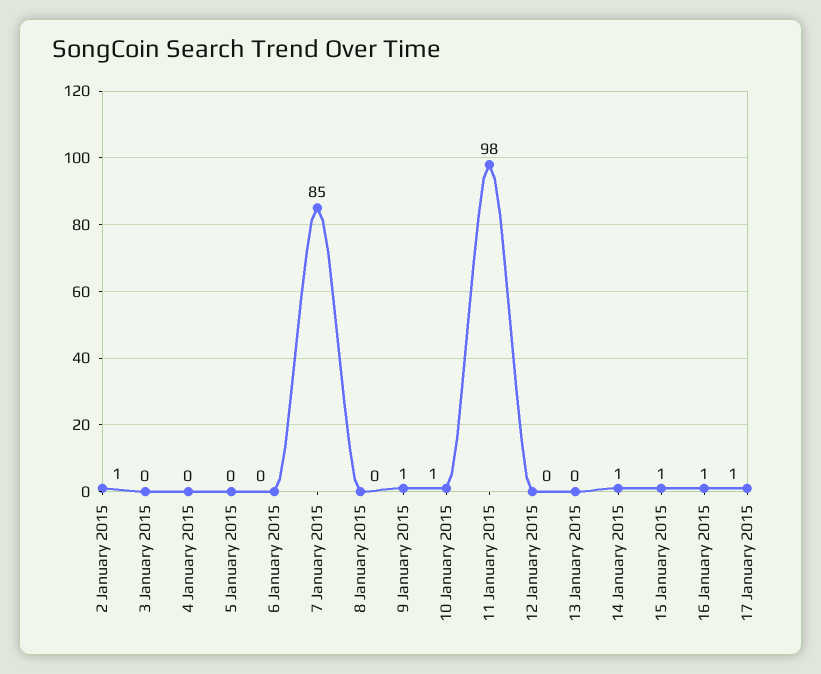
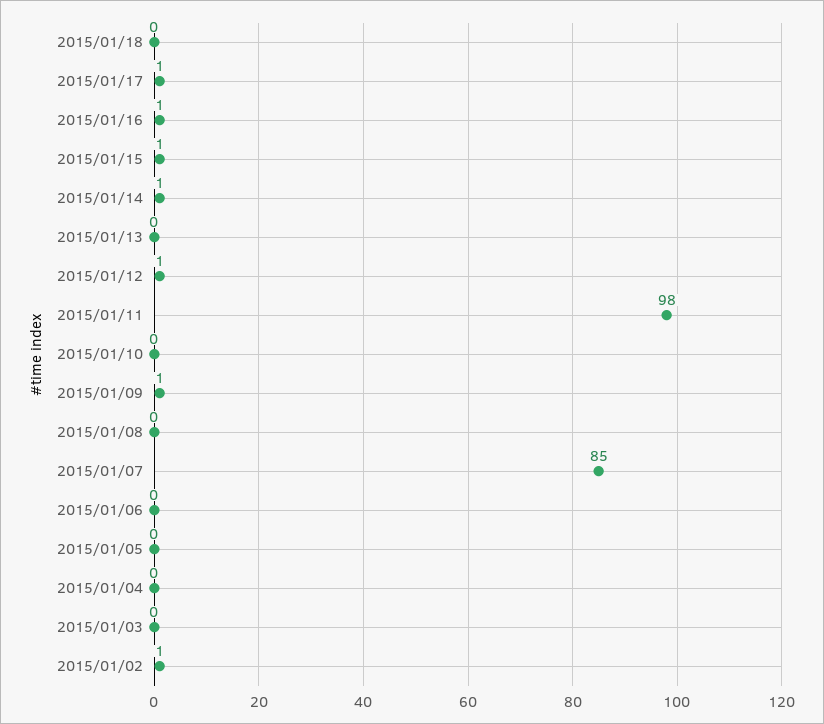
10 January 2015: 1 -> 0
12 January 2015: 0 -> 1
2015/01/18: none -> 0

